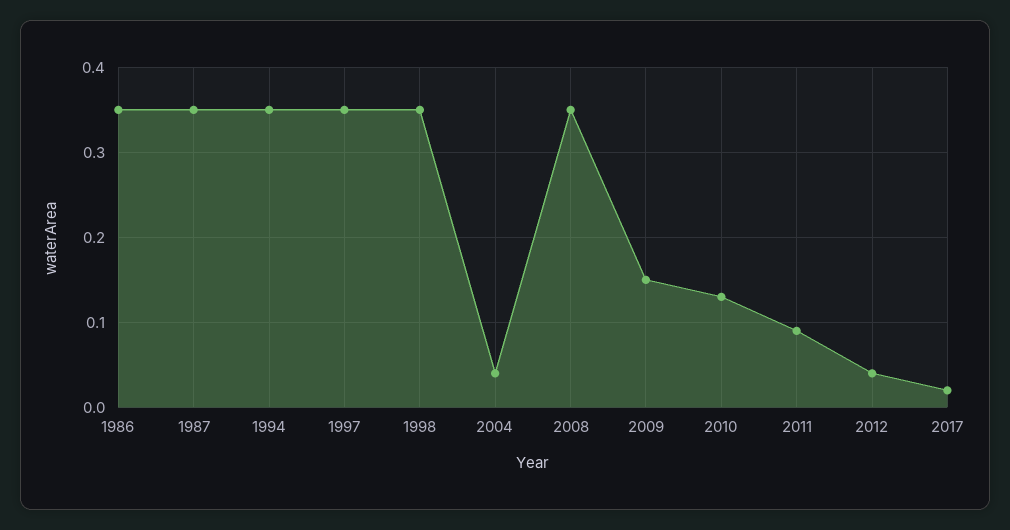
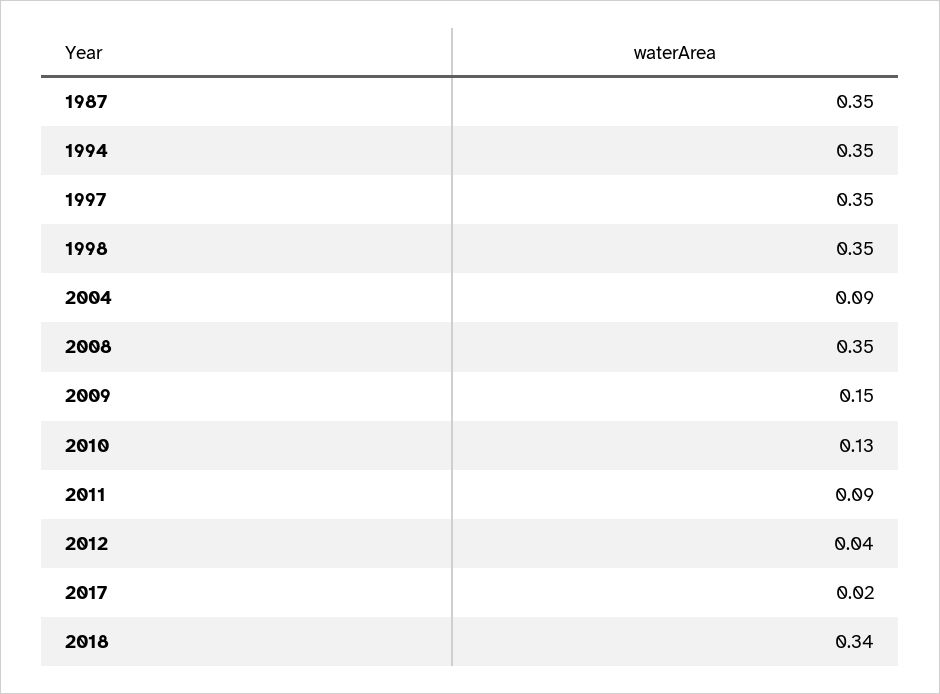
1986: 0.35 -> none
2004: 0.04 -> 0.09
2018: none -> 0.34

